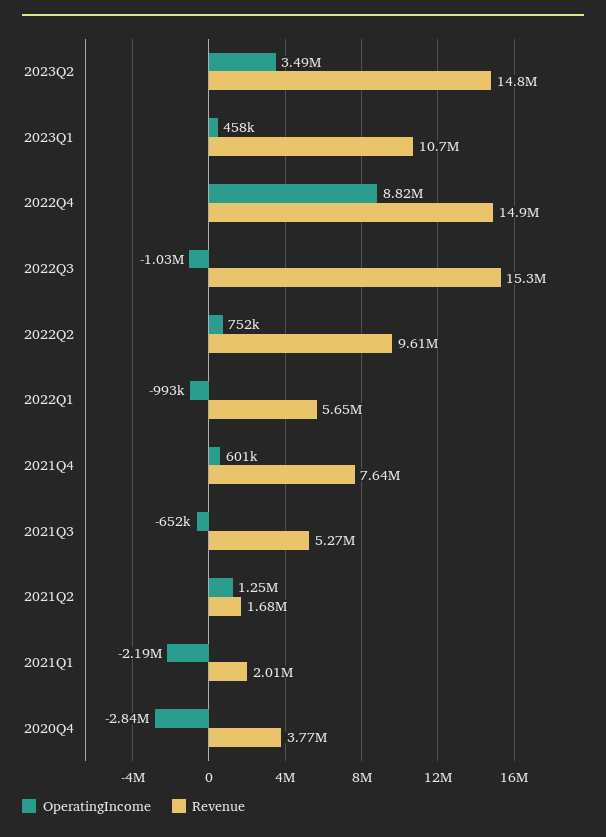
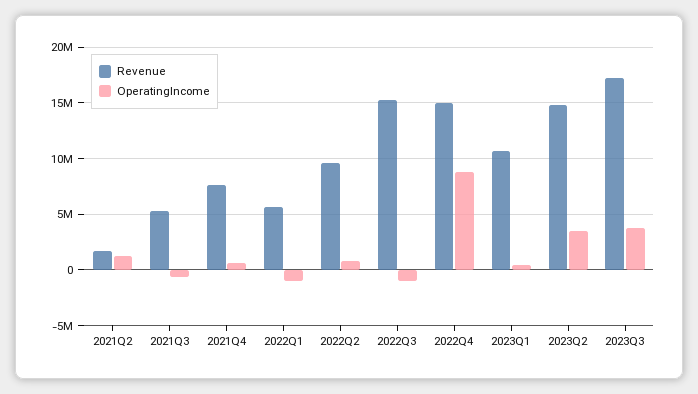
OperatingIncome, 2021Q1: -2190000 -> none
Revenue, 2021Q1: 2010000 -> none
OperatingIncome, 2020Q4: -2840000 -> none
Revenue, 2020Q4: 3770000 -> none
Revenue, 2023Q3: none -> 17000000
OperatingIncome, 2023Q3: none -> 4000000

